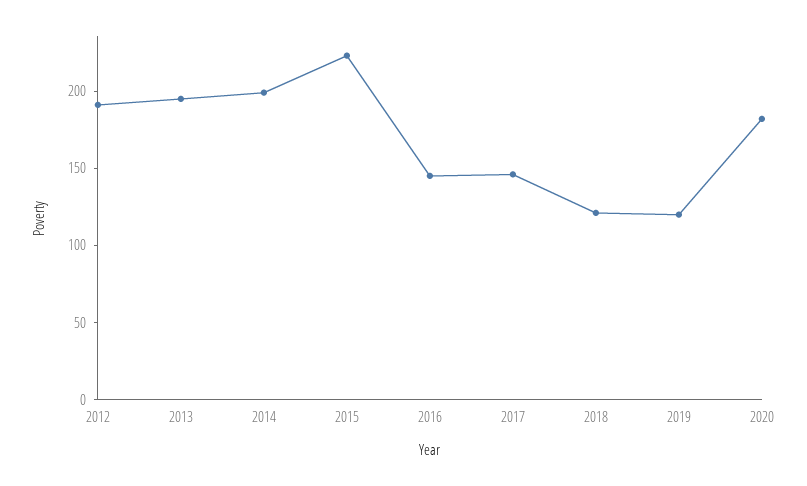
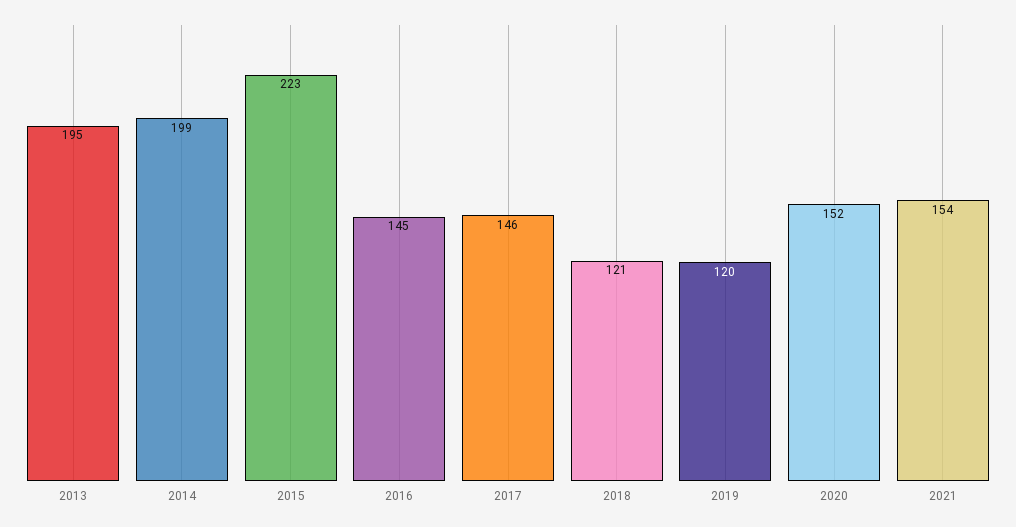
2012: 190 -> none
2020: 180 -> 152
2021: none -> 154

